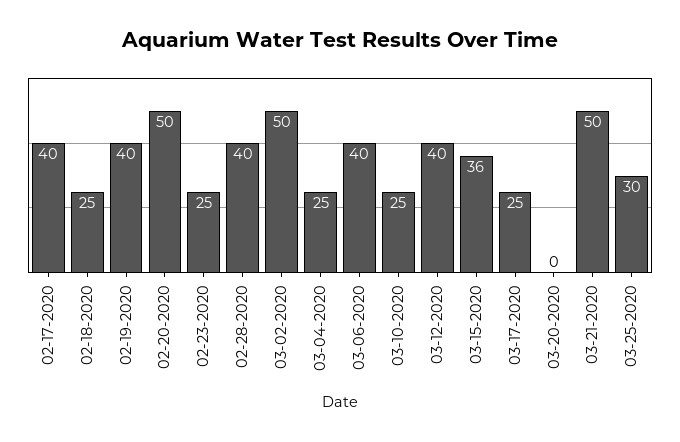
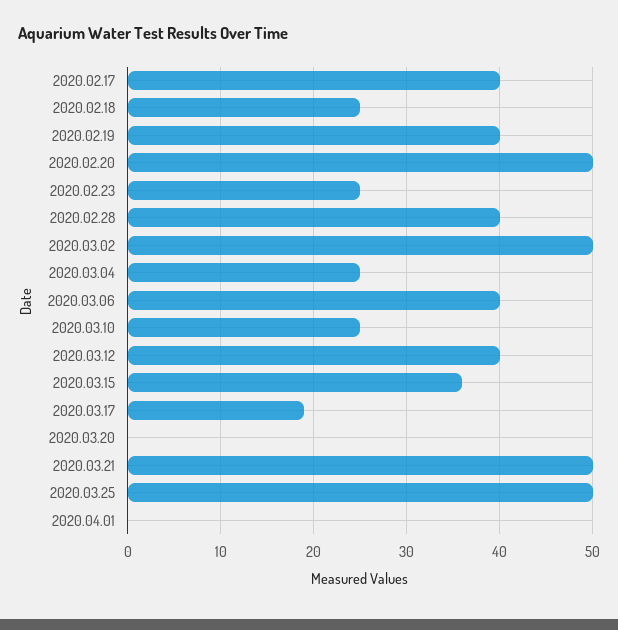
03-17-2020: 25 -> 19
03-25-2020: 30 -> 50
2020.04.01: none -> 0

